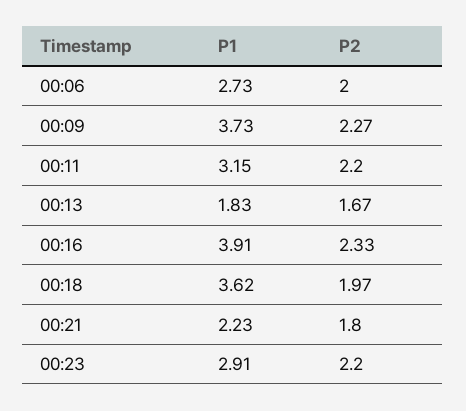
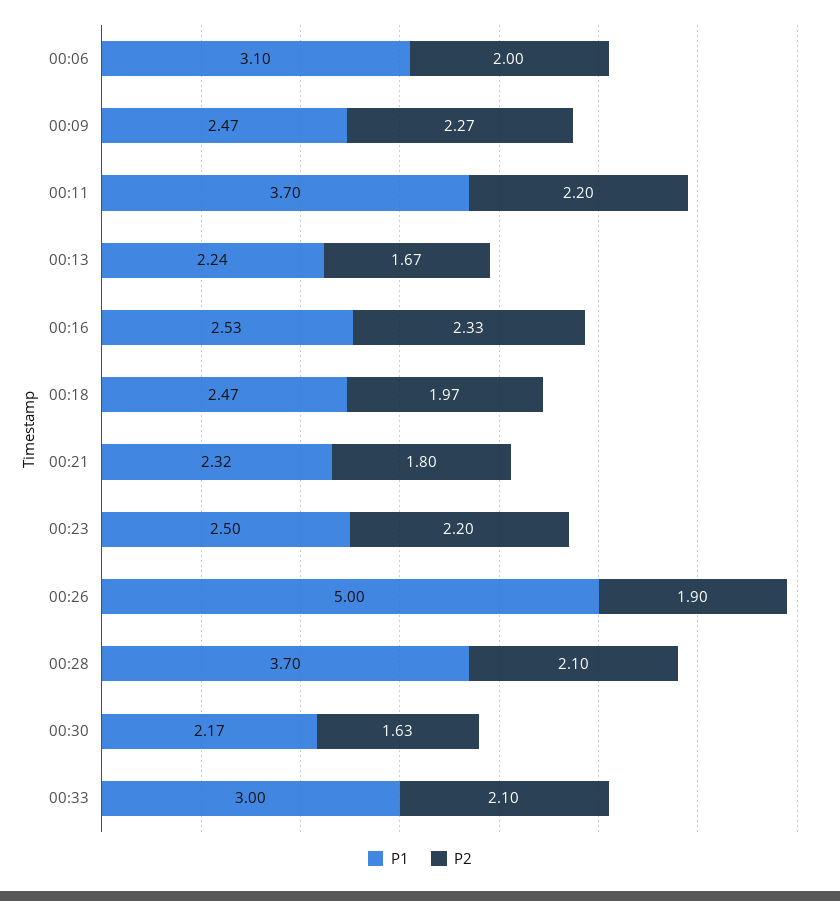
P1, 00:06: 2.73 -> 3.1
P1, 00:09: 3.73 -> 2.47
P1, 00:11: 3.15 -> 3.7
P1, 00:13: 1.83 -> 2.24
P1, 00:16: 3.91 -> 2.53
P1, 00:18: 3.62 -> 2.47
P1, 00:21: 2.23 -> 2.32
P1, 00:23: 2.91 -> 2.5
P1, 00:26: none -> 5
P2, 00:26: none -> 1.9
P1, 00:28: none -> 3.7
P2, 00:28: none -> 2.1
P1, 00:30: none -> 2.17
P2, 00:30: none -> 1.63
P1, 00:33: none -> 3
P2, 00:33: none -> 2.1

